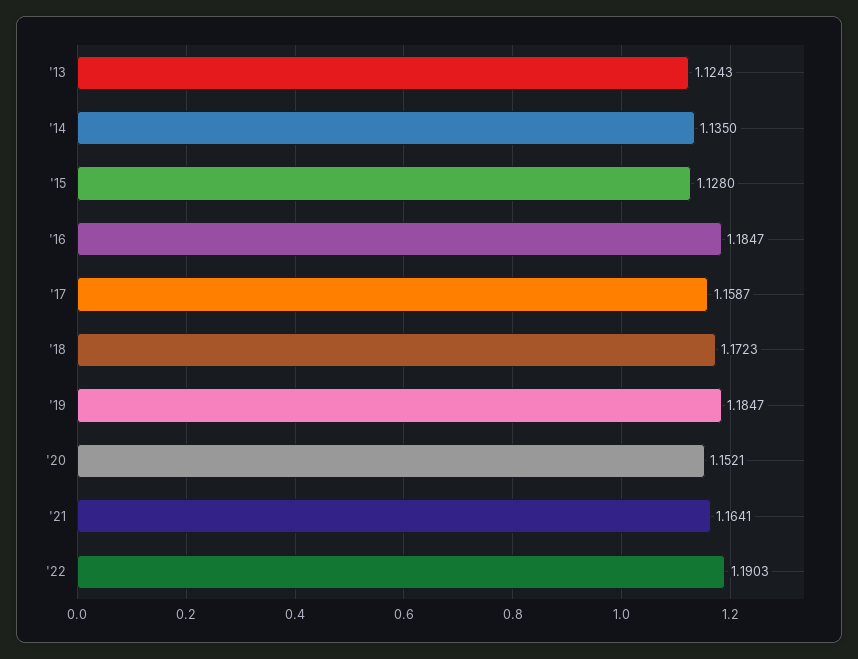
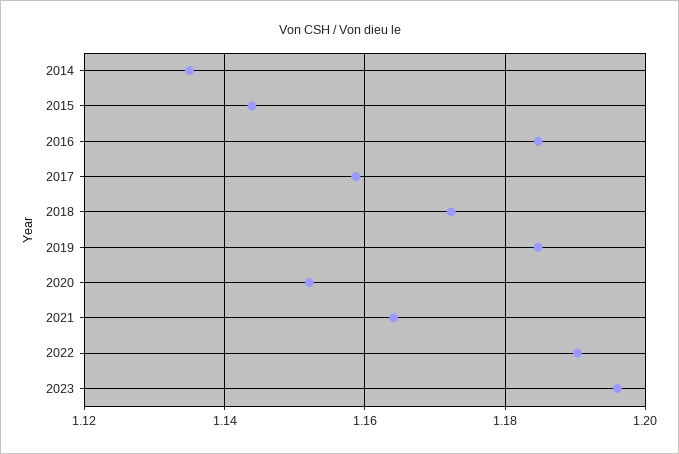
'13: 1.1243 -> none
'15: 1.128 -> 1.144
2023: none -> 1.196

